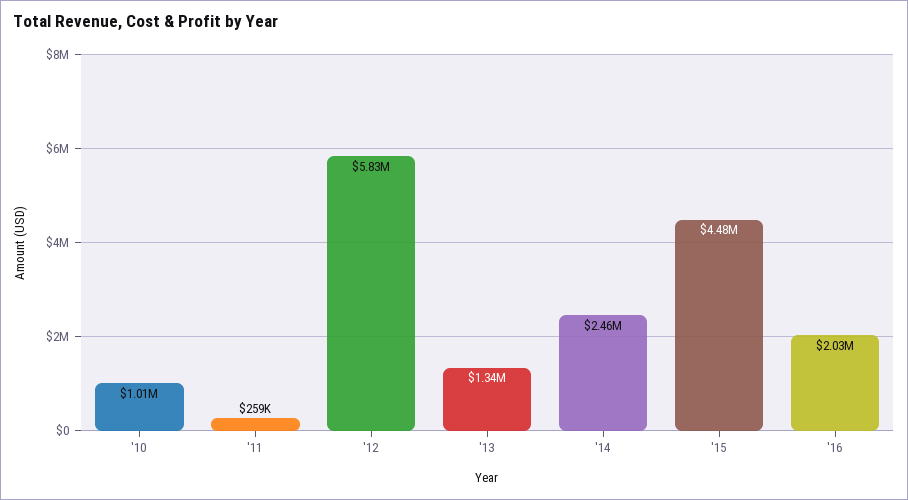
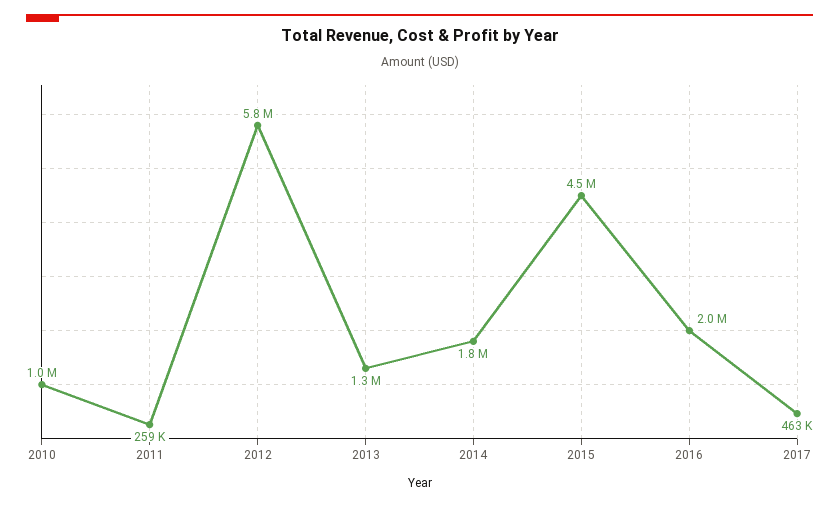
'14: 2460000 -> 1800000
2017: none -> 463000

